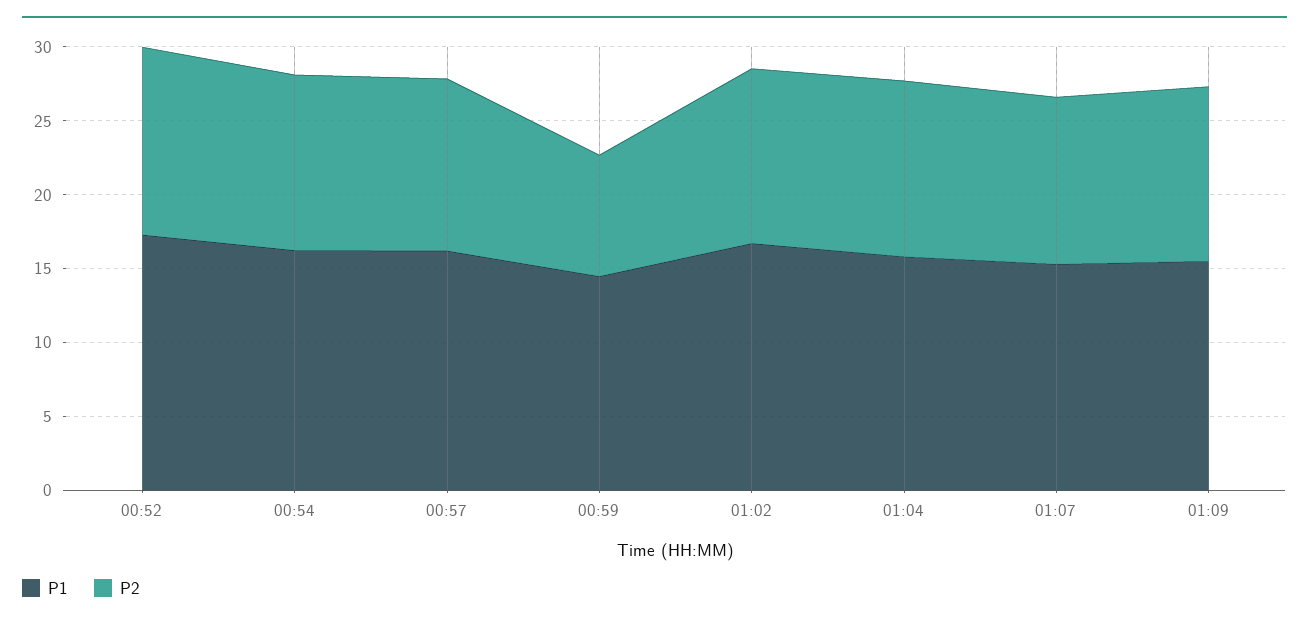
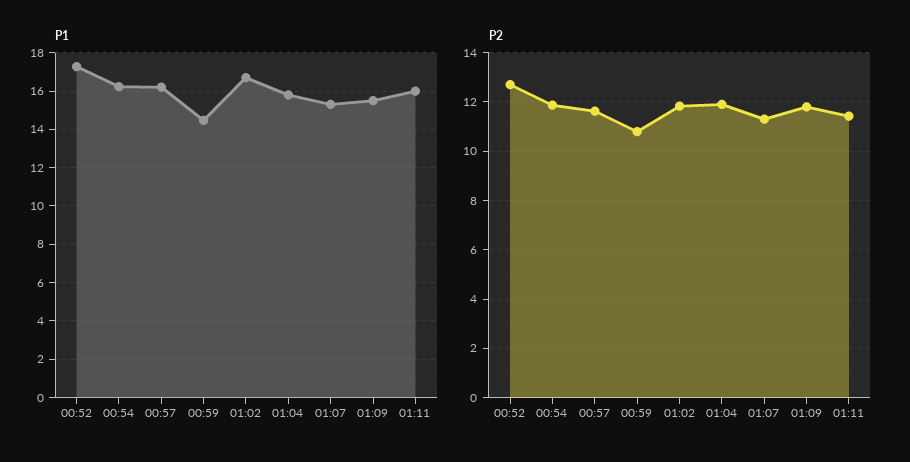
P2, 00:59: 8 -> 10.75
P1, 01:11: none -> 16
P2, 01:11: none -> 11.5

